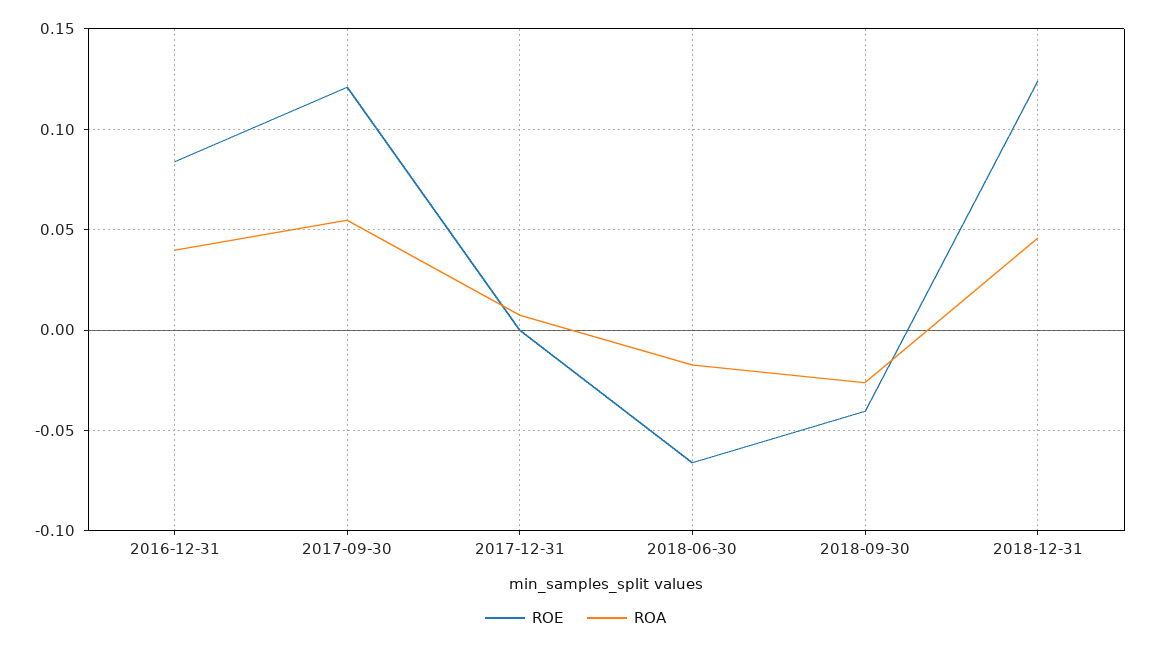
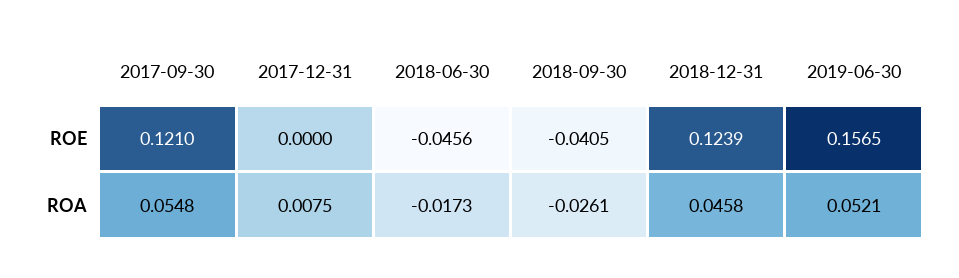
ROE, 2016-12-31: 0.085 -> none
ROA, 2016-12-31: 0.04 -> none
ROE, 2018-06-30: -0.065 -> -0.0456
ROE, 2019-06-30: none -> 0.1565
ROA, 2019-06-30: none -> 0.0521

